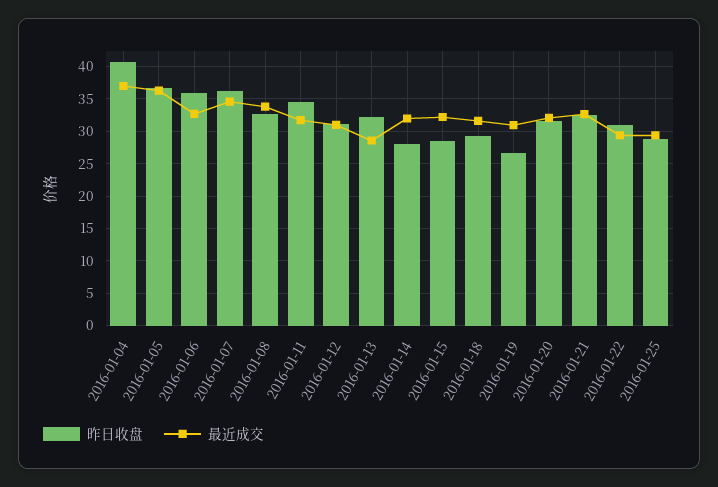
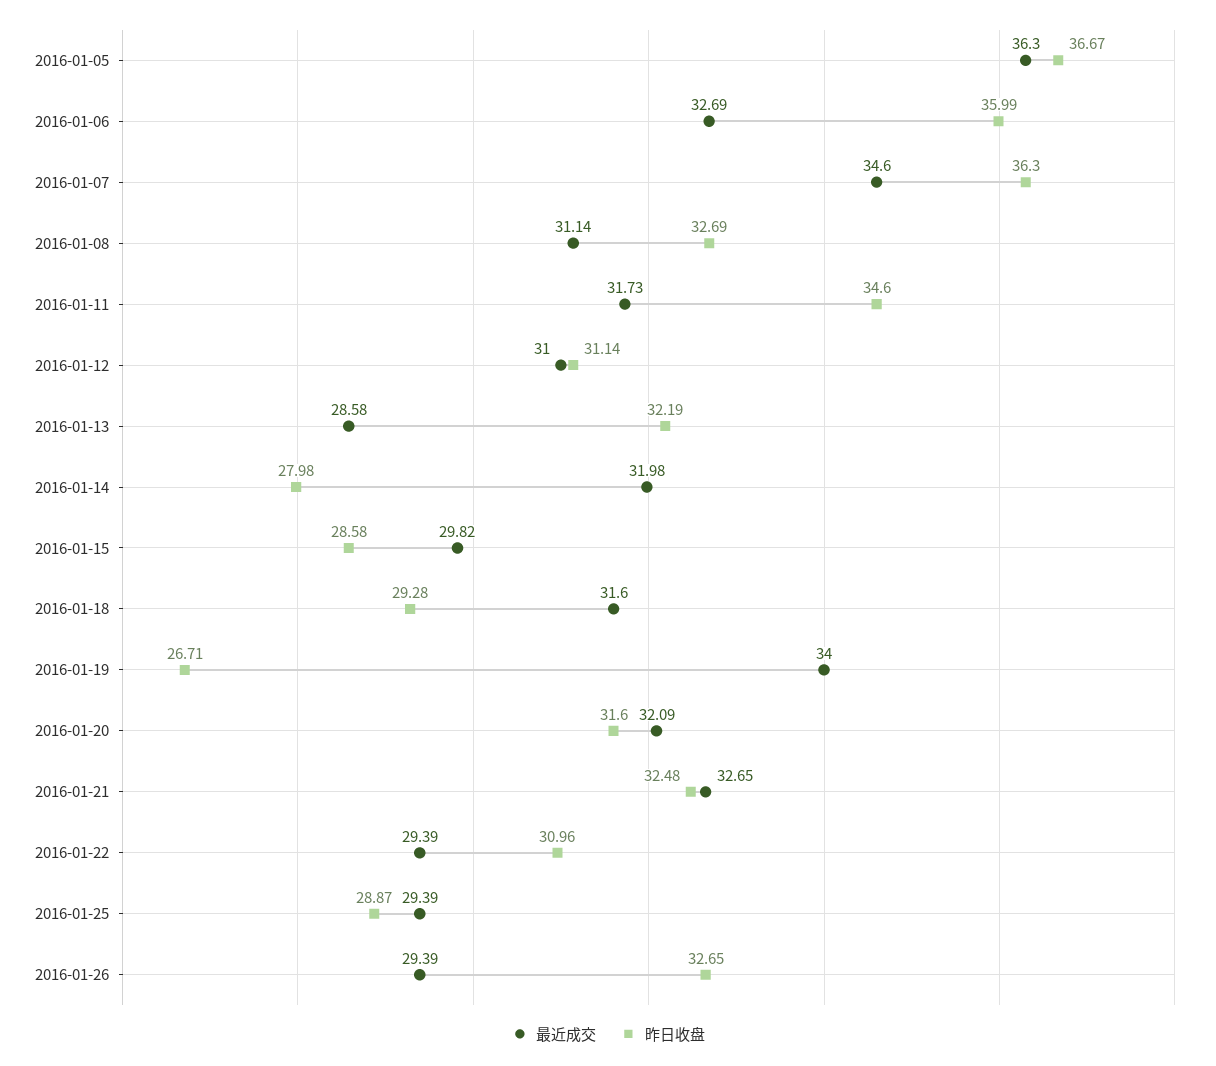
昨日收盘, 2016-01-04: 41 -> none
最近成交, 2016-01-04: 37 -> none
最近成交, 2016-01-08: 34 -> 31.14
最近成交, 2016-01-15: 32 -> 29.82
最近成交, 2016-01-19: 31 -> 34
最近成交, 2016-01-26: none -> 29.39
昨日收盘, 2016-01-26: none -> 32.65

